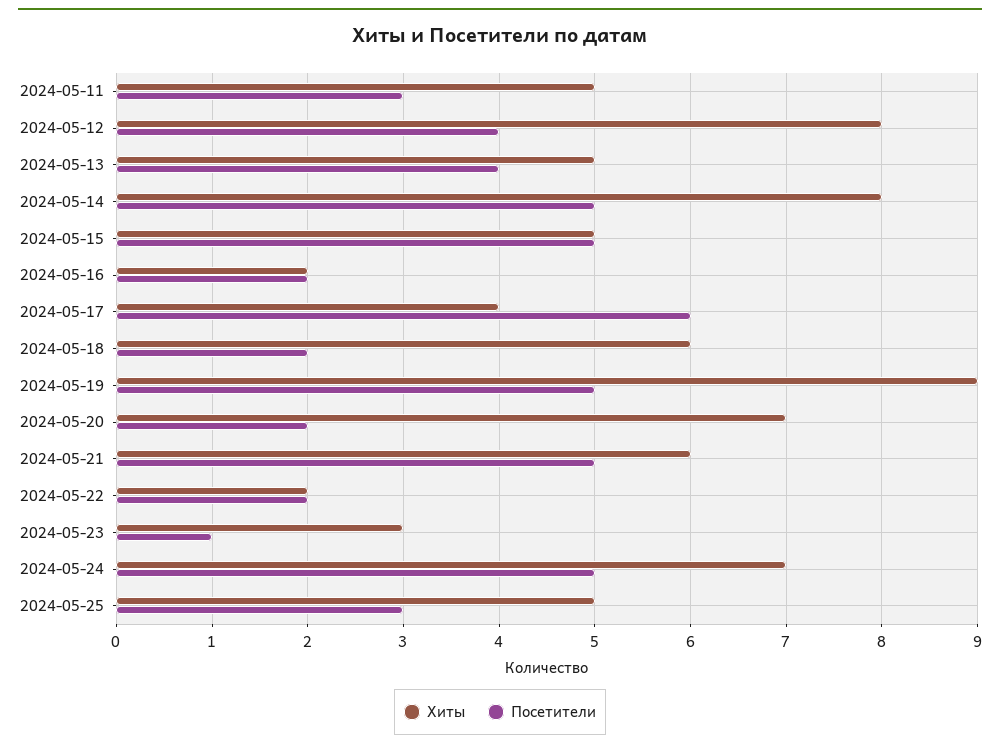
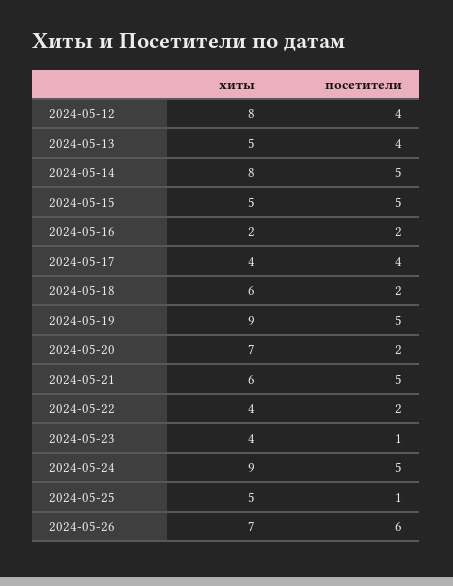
Хиты, 2024-05-11: 5 -> none
Посетители, 2024-05-11: 3 -> none
Посетители, 2024-05-17: 6 -> 4
Хиты, 2024-05-22: 2 -> 4
Хиты, 2024-05-23: 3 -> 4
Хиты, 2024-05-24: 7 -> 9
Посетители, 2024-05-25: 3 -> 1
Хиты, 2024-05-26: none -> 7
Посетители, 2024-05-26: none -> 6

